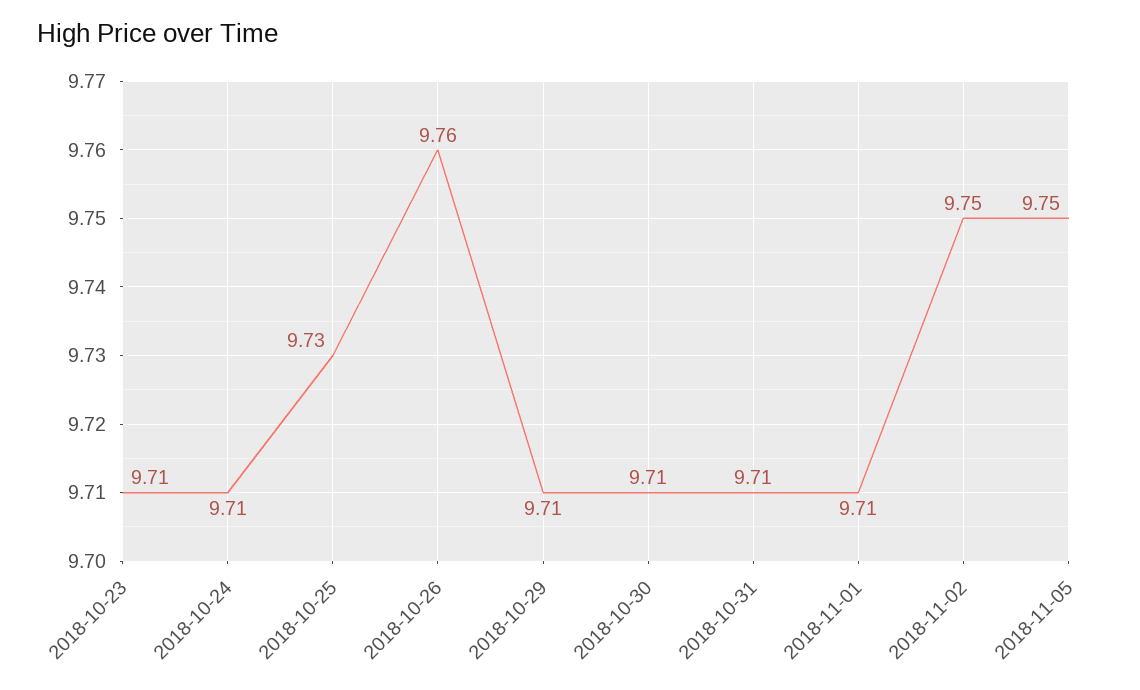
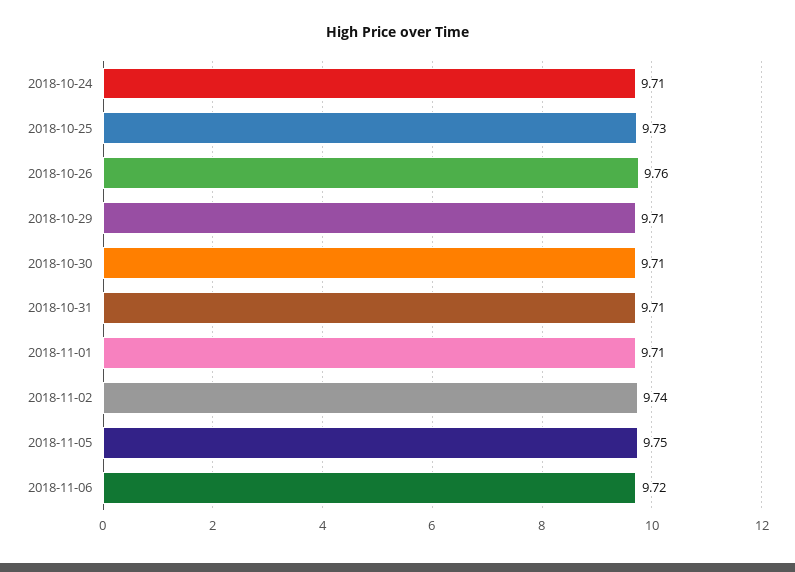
2018-10-23: 9.71 -> none
2018-11-02: 9.75 -> 9.74
2018-11-06: none -> 9.72

